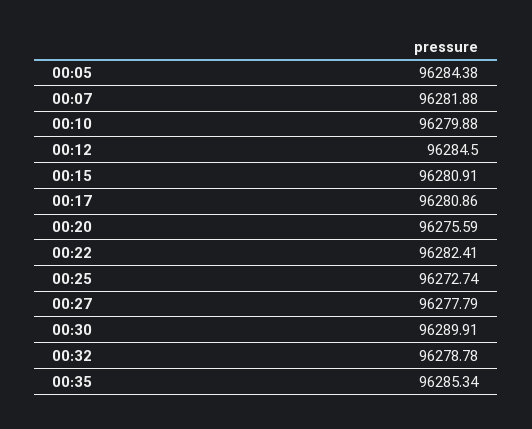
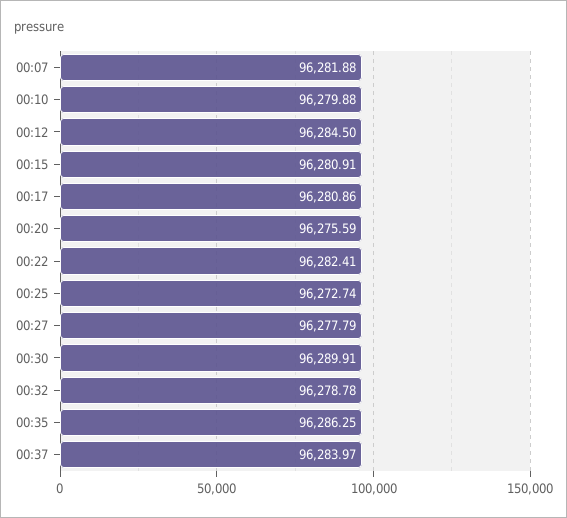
00:05: 96284.38 -> none
00:35: 96285.34 -> 96286.25
00:37: none -> 96283.97

